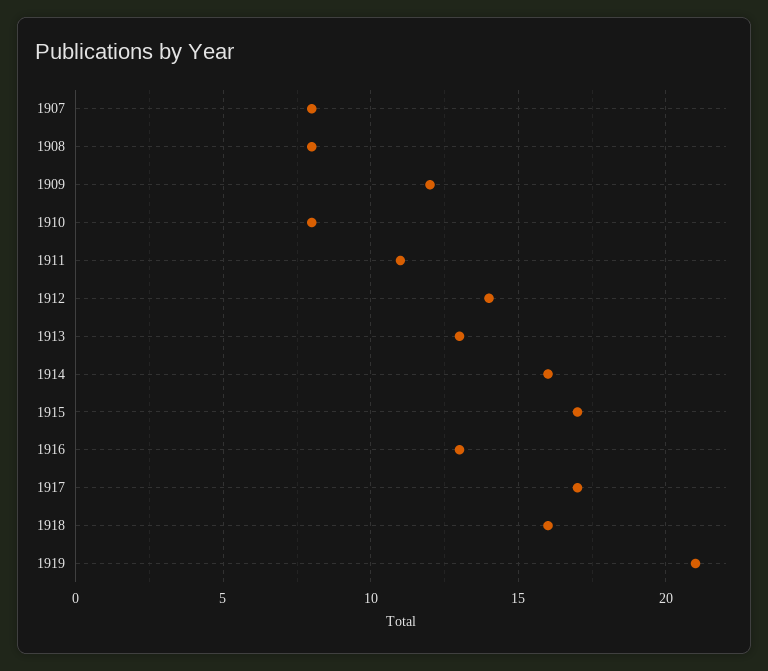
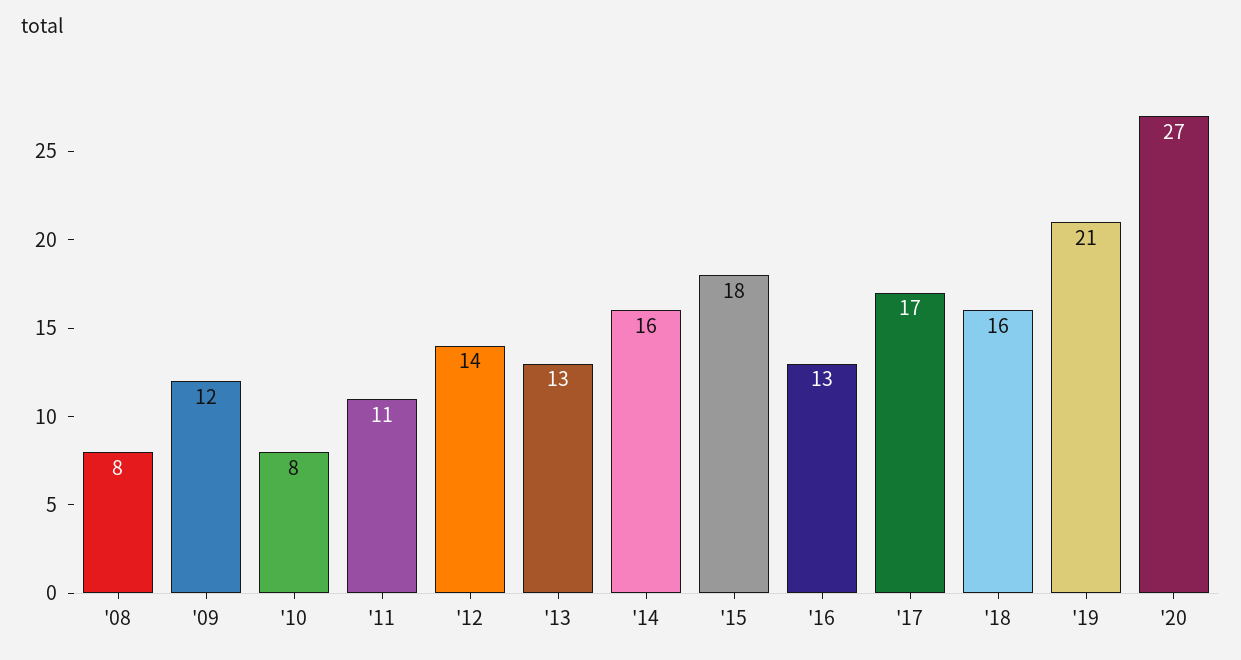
1907: 8 -> none
1915: 17 -> 18
'20: none -> 27

